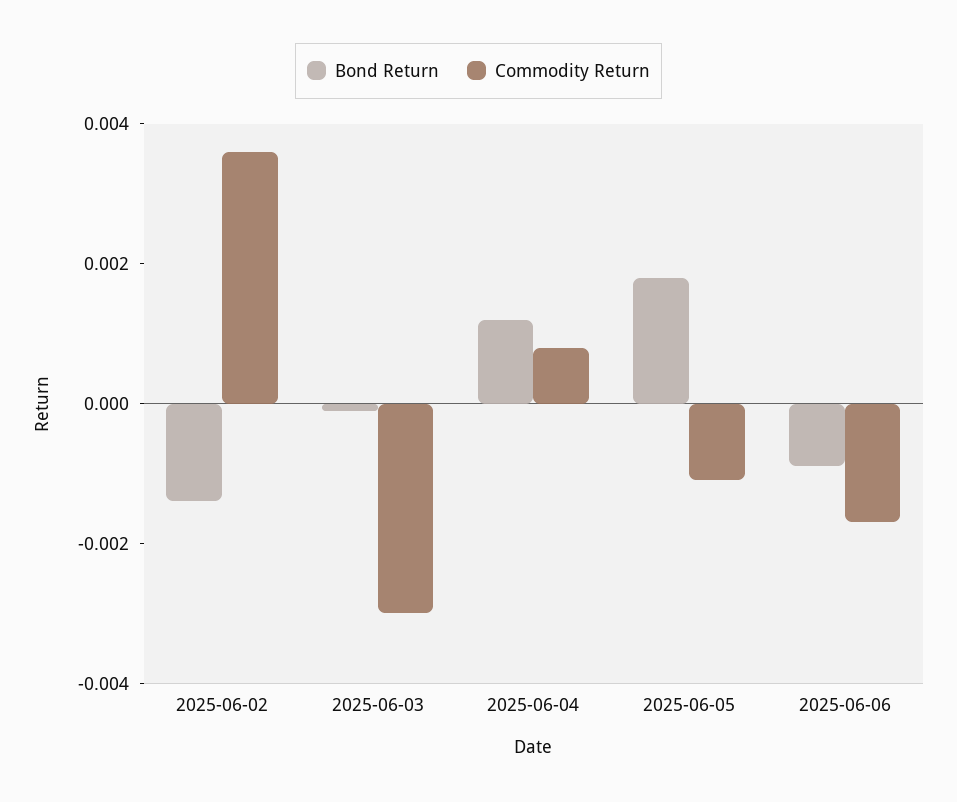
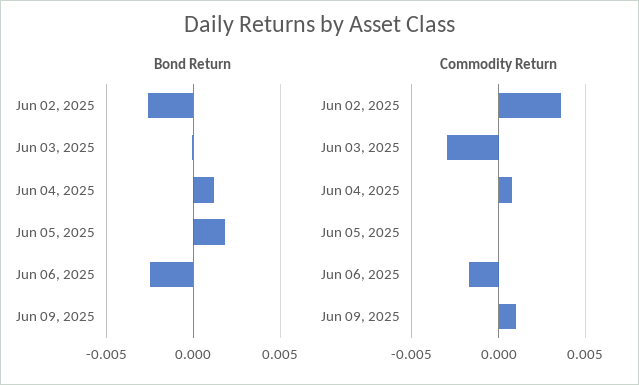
Bond Return, 2025-06-02: -0.0015 -> -0.0025
Commodity Return, 2025-06-05: -0.001 -> 0
Bond Return, 2025-06-06: -0.001 -> -0.0025
Bond Return, Jun 09, 2025: none -> 0
Commodity Return, Jun 09, 2025: none -> 0.001

